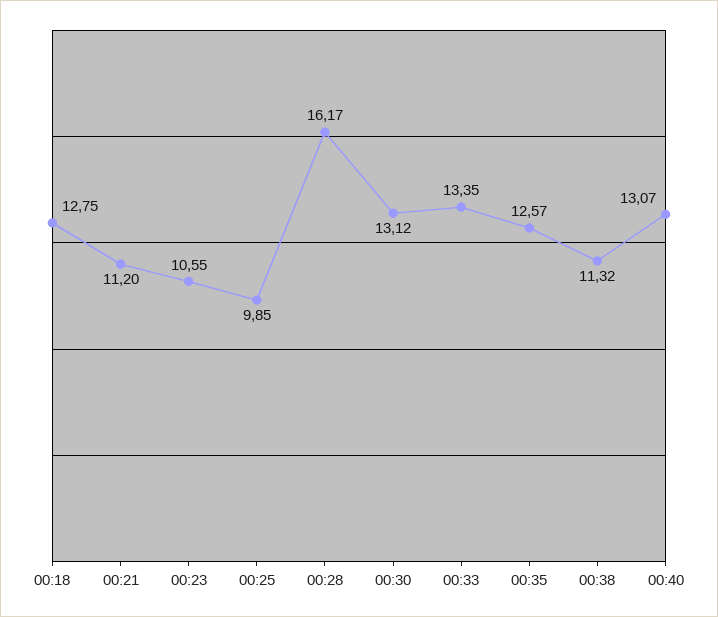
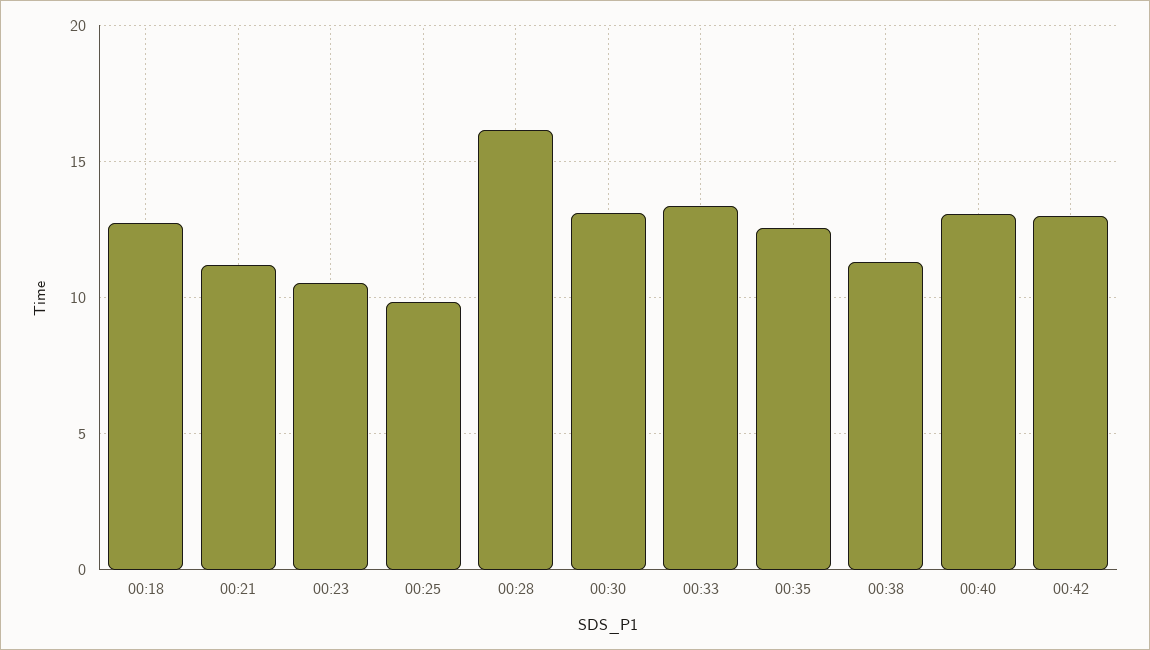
00:42: none -> 13

